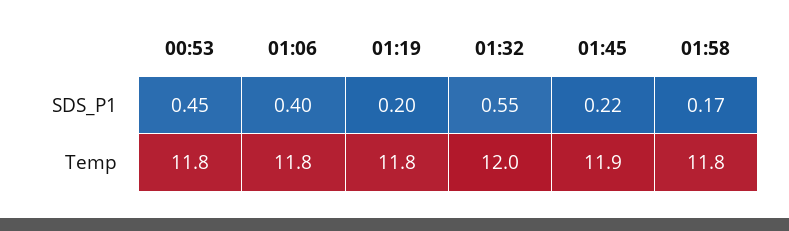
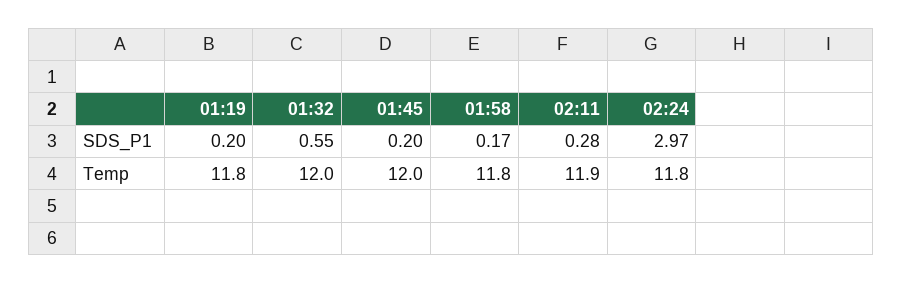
00:53, SDS_P1: 0.45 -> none
01:06, SDS_P1: 0.4 -> none
01:45, SDS_P1: 0.22 -> 0.2
00:53, Temp: 11.8 -> none
01:06, Temp: 11.8 -> none
01:45, Temp: 11.9 -> 12
02:11, SDS_P1: none -> 0.28
02:24, SDS_P1: none -> 2.97
02:11, Temp: none -> 11.9
02:24, Temp: none -> 11.8

